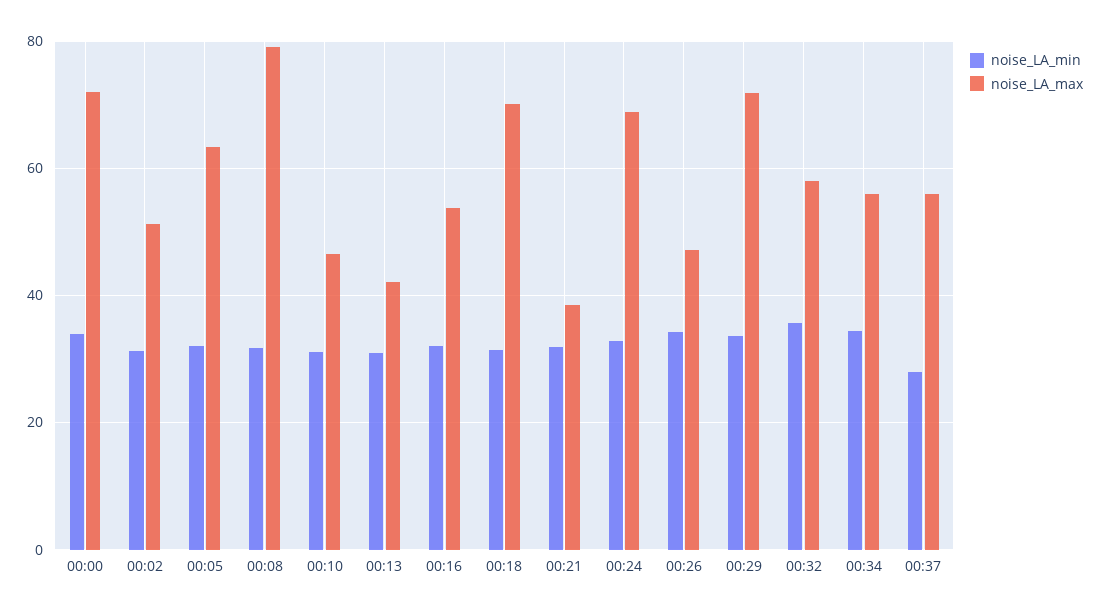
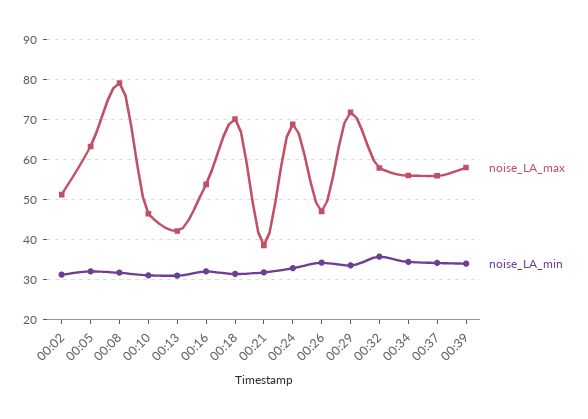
noise_LA_min, 00:00: 34 -> none
noise_LA_max, 00:00: 72 -> none
noise_LA_min, 00:37: 28 -> 34
noise_LA_max, 00:39: none -> 58
noise_LA_min, 00:39: none -> 34

